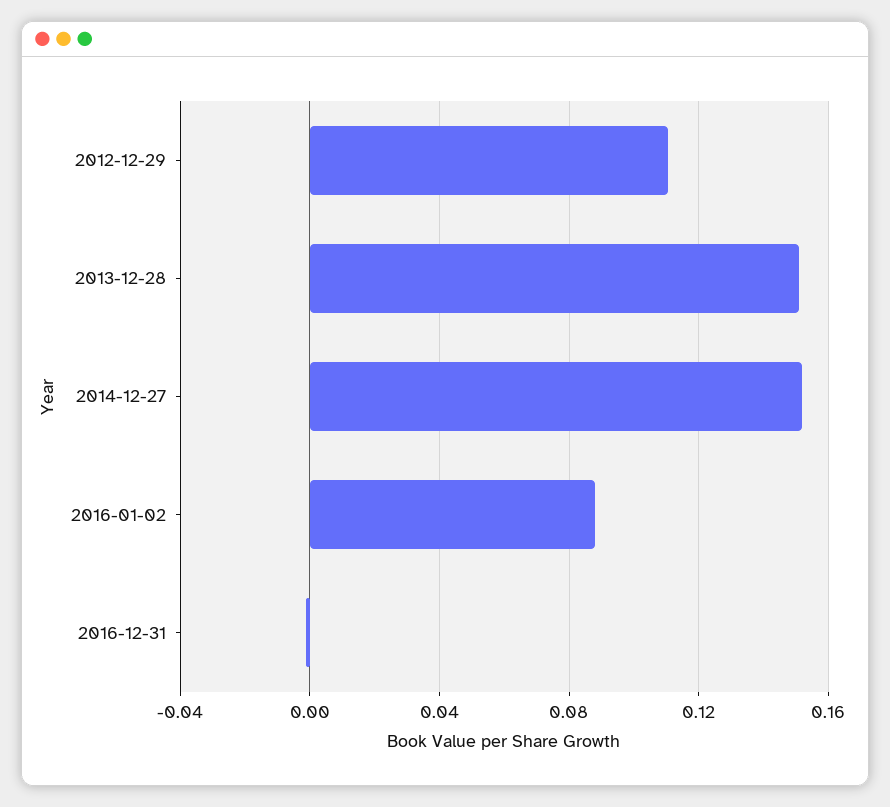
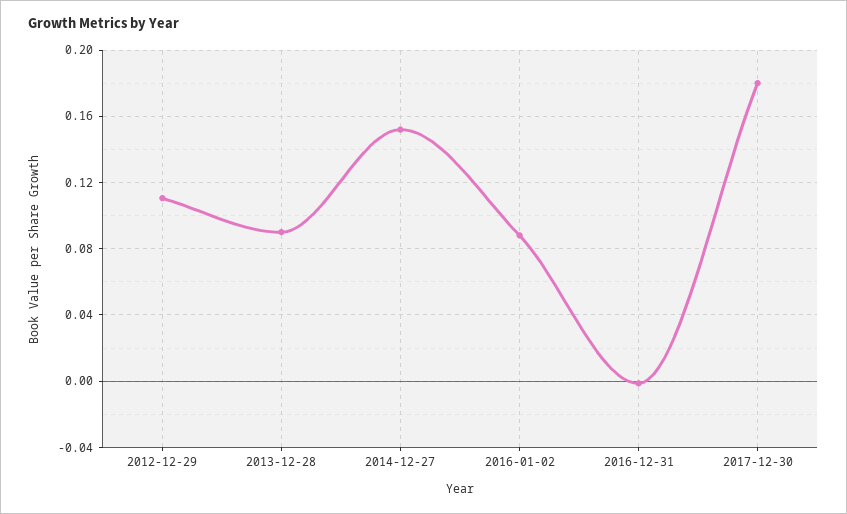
2013-12-28: 0.15 -> 0.09
2017-12-30: none -> 0.18

